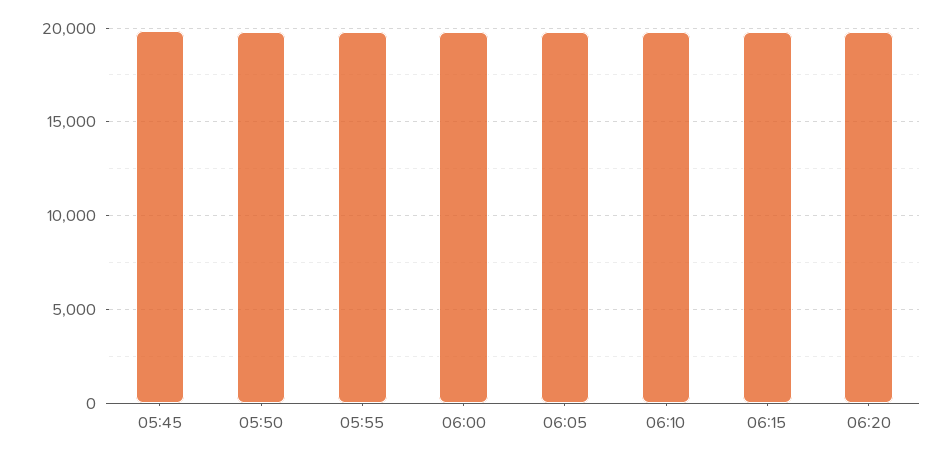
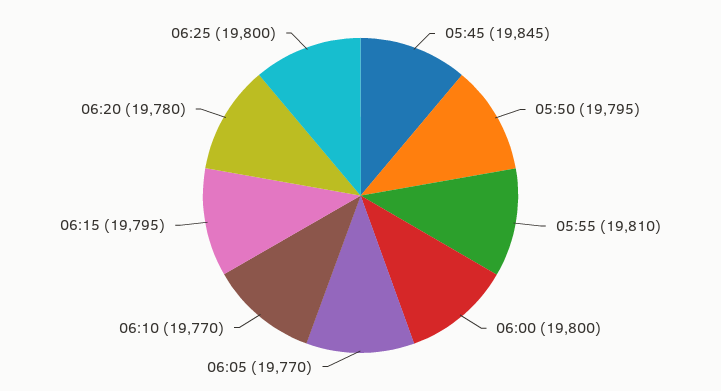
06:25: none -> 19800

